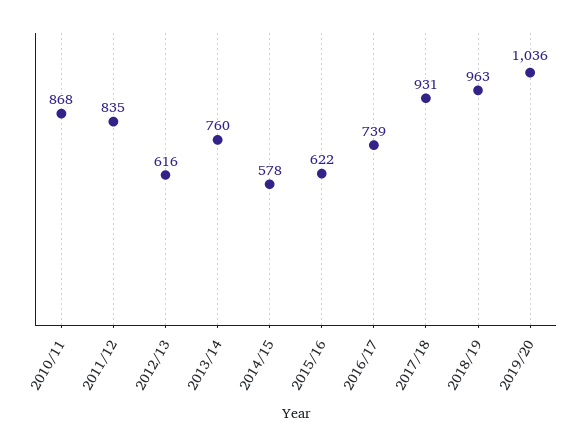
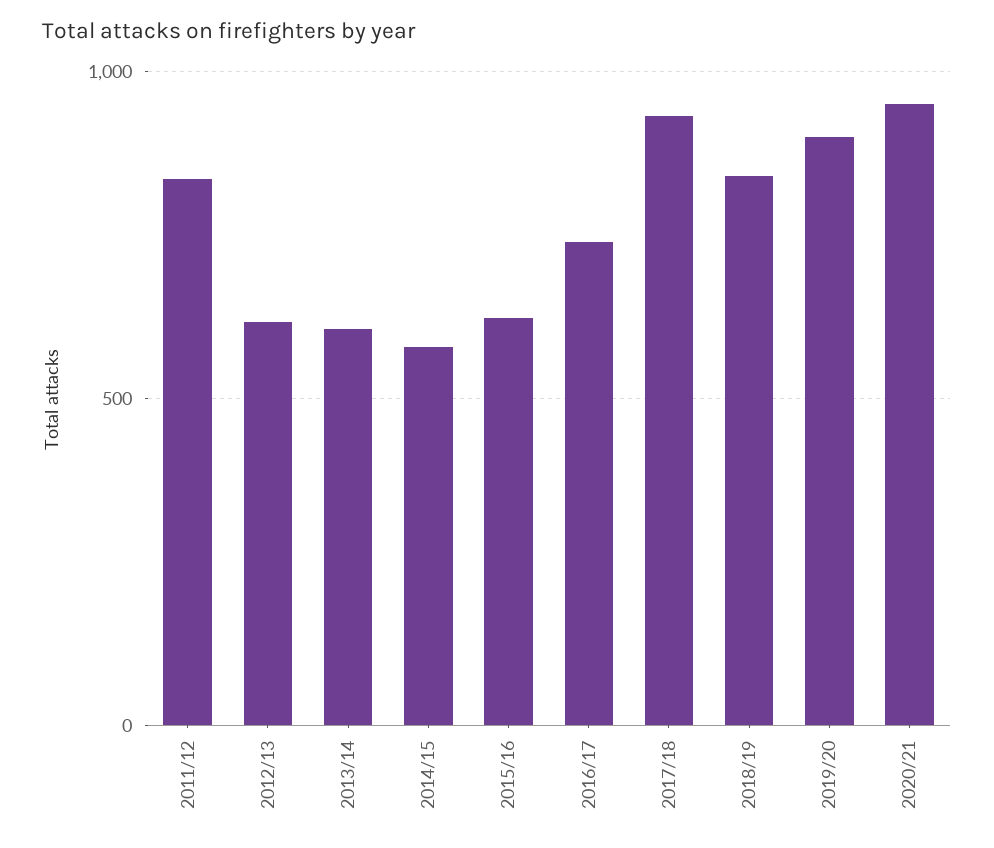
2010/11: 868 -> none
2013/14: 760 -> 600
2018/19: 963 -> 850
2019/20: 1036 -> 900
2020/21: none -> 950

